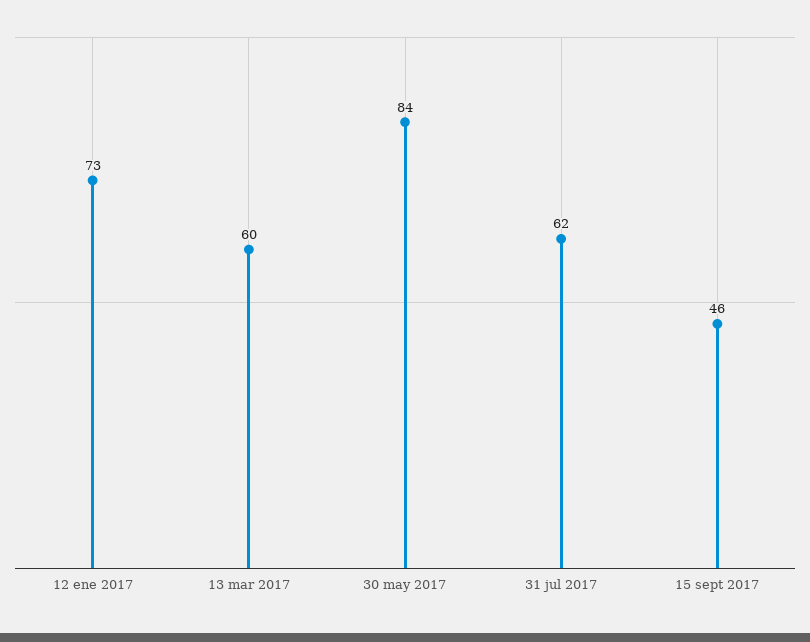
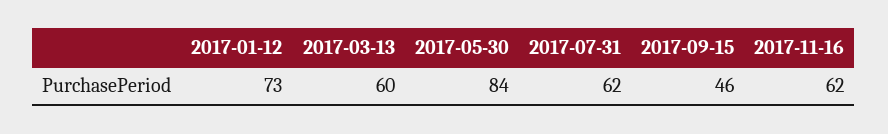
2017-11-16: none -> 62

